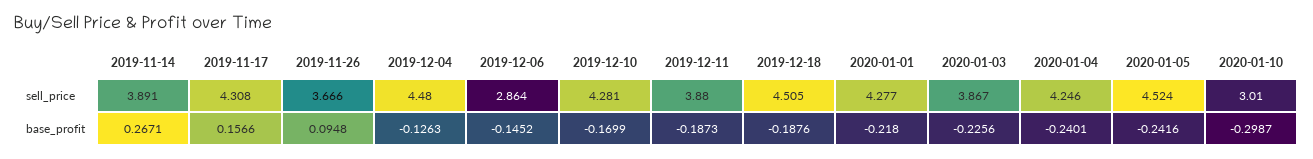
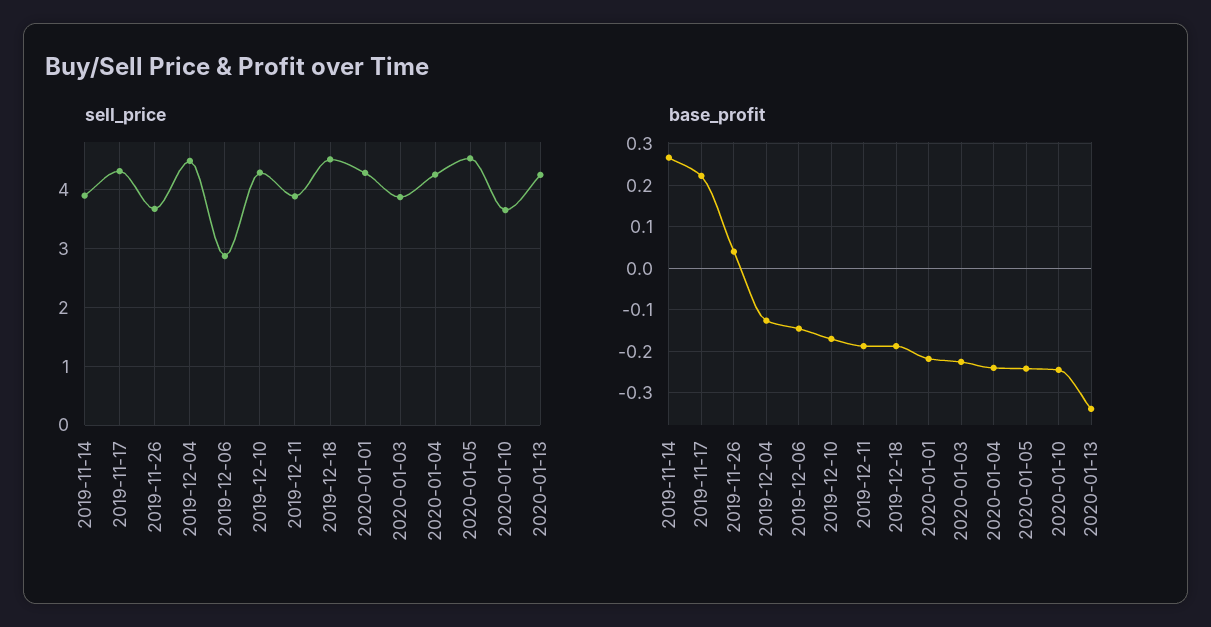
sell_price, 2020-01-10: 3.01 -> 3.6
base_profit, 2019-11-17: 0.1566 -> 0.22
base_profit, 2019-11-26: 0.0948 -> 0.04
base_profit, 2020-01-10: -0.2987 -> -0.24
sell_price, 2020-01-13: none -> 4.2
base_profit, 2020-01-13: none -> -0.34

